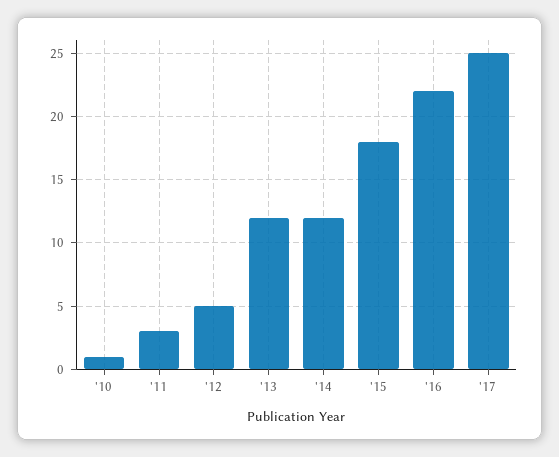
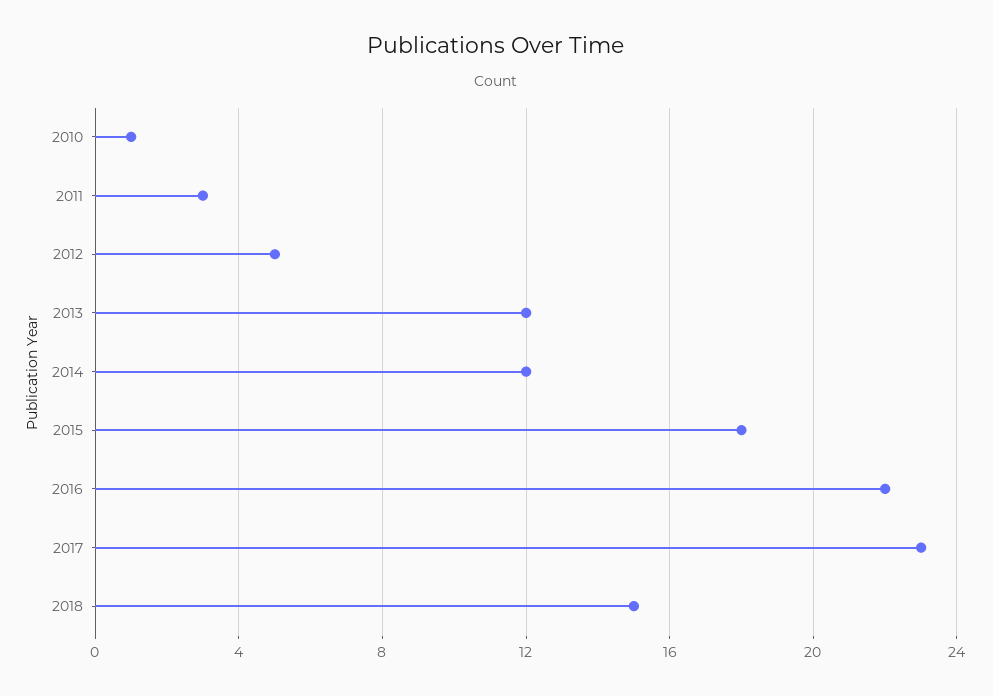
'17: 25 -> 23
2018: none -> 15

